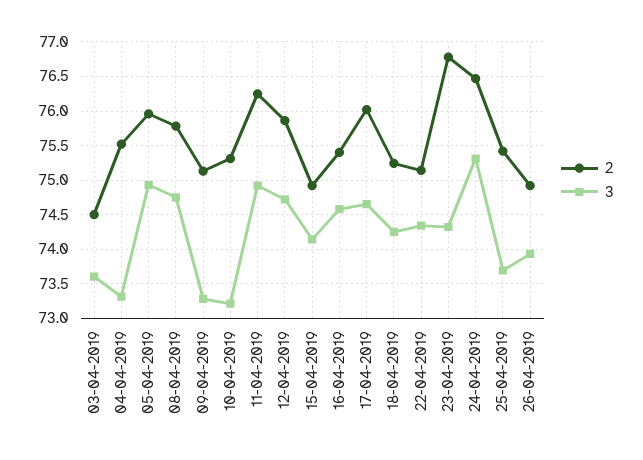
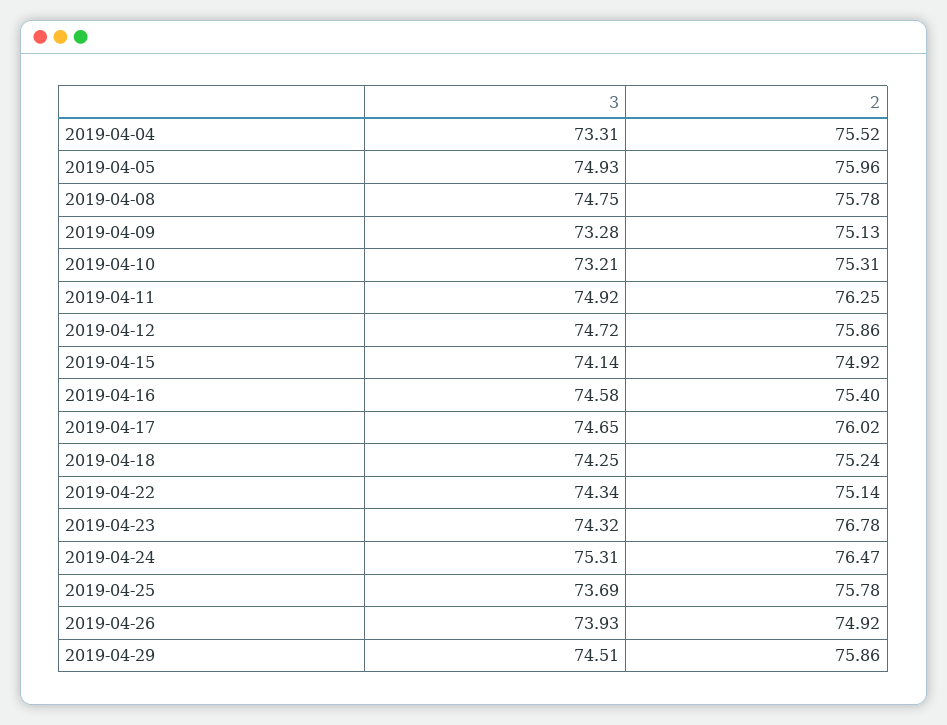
2, 03-04-2019: 74.5 -> none
3, 03-04-2019: 73.6 -> none
2, 25-04-2019: 75.4 -> 75.78
3, 2019-04-29: none -> 74.51
2, 2019-04-29: none -> 75.86

